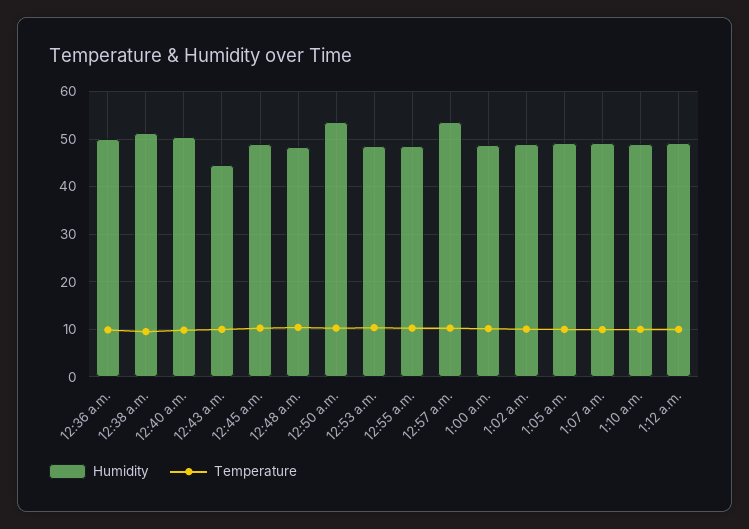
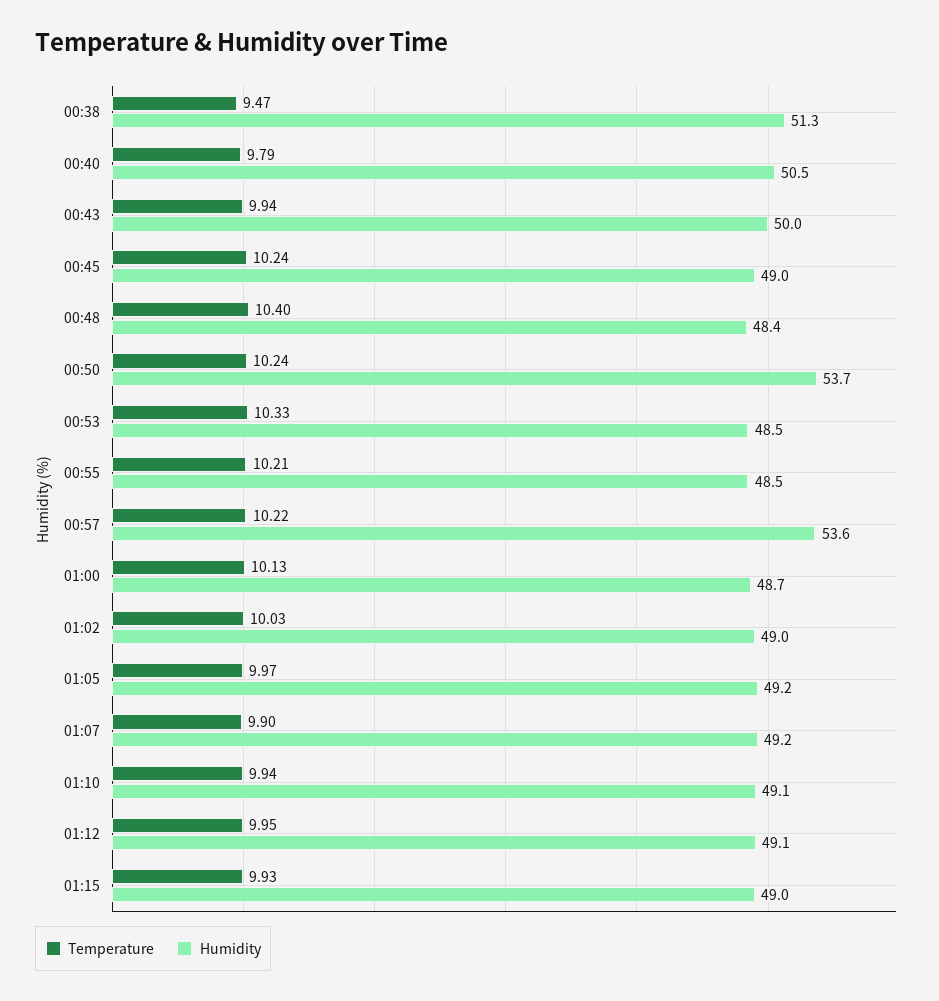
Humidity, 12:36 a.m.: 50 -> none
Temperature, 12:36 a.m.: 10 -> none
Humidity, 12:43 a.m.: 44 -> 50
Temperature, 01:15: none -> 9.93
Humidity, 01:15: none -> 49

